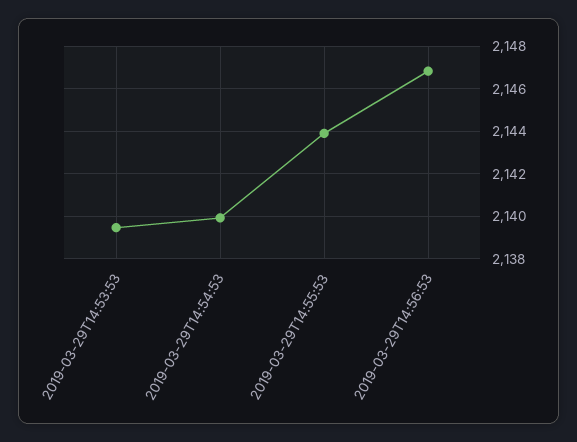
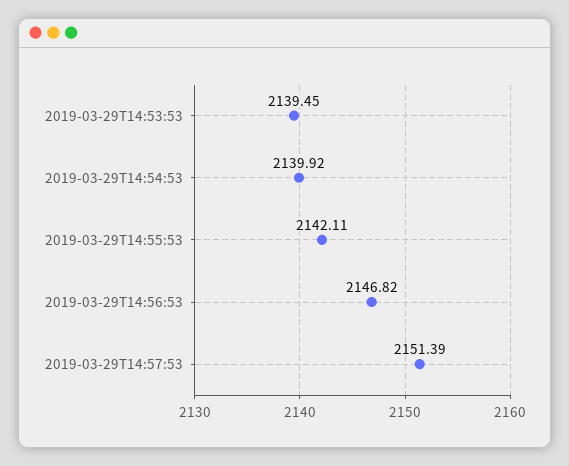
2019-03-29T14:55:53: 2144 -> 2142.11
2019-03-29T14:57:53: none -> 2151.39

